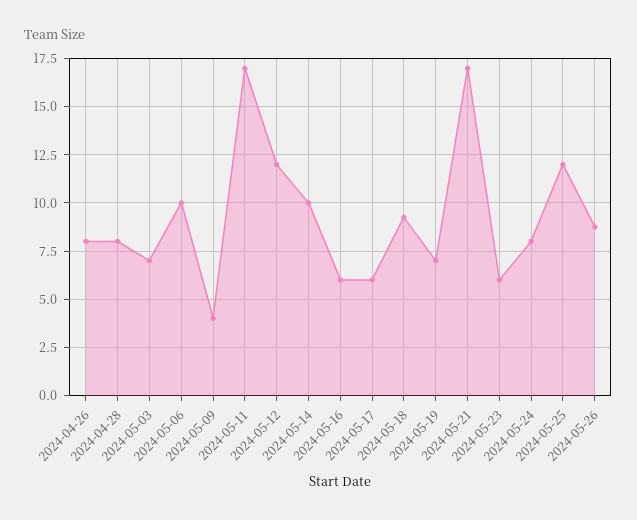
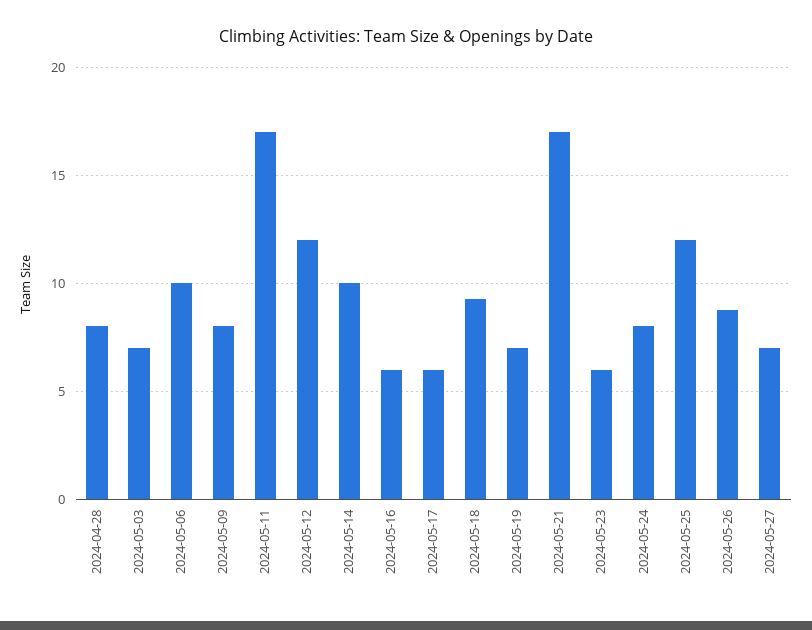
2024-04-26: 8 -> none
2024-05-09: 4 -> 8
2024-05-27: none -> 7

